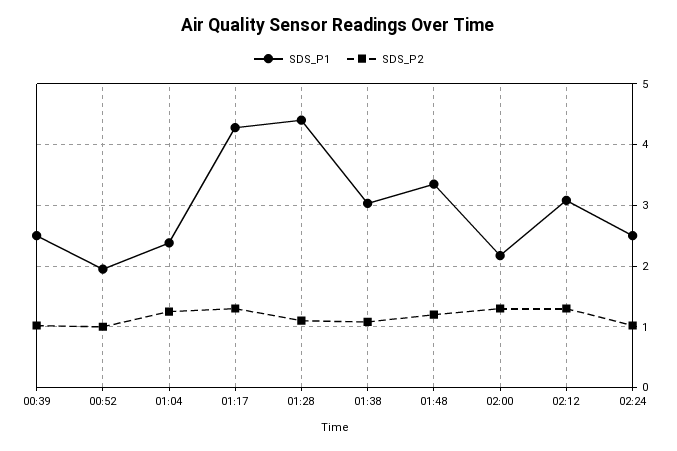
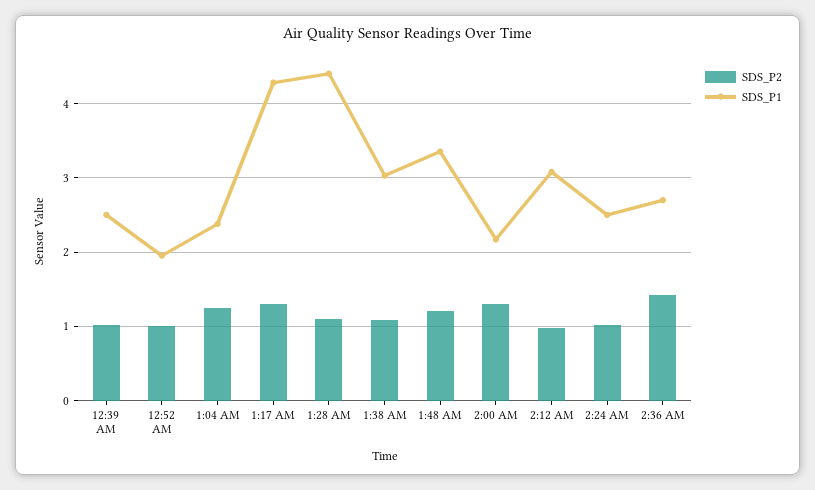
SDS_P2, 02:12: 1.3 -> 1
SDS_P2, 2:36 AM: none -> 1.4
SDS_P1, 2:36 AM: none -> 2.7

